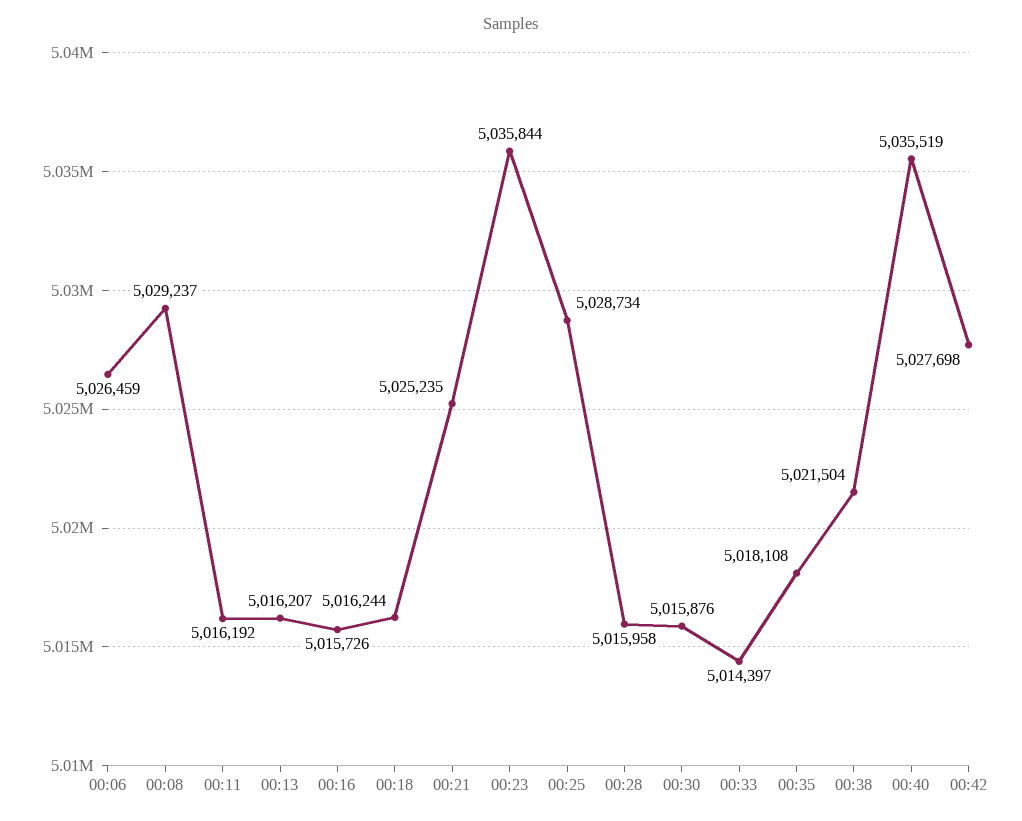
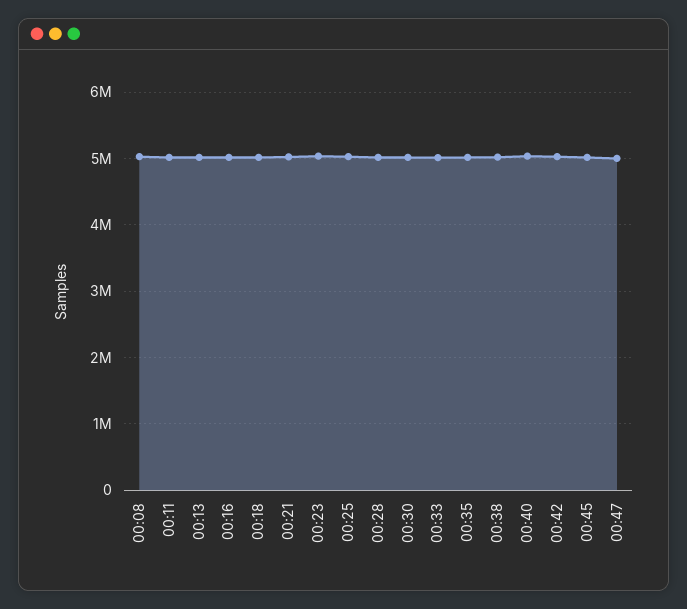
00:06: 5026459 -> none
00:45: none -> 5000000
00:47: none -> 5000000

